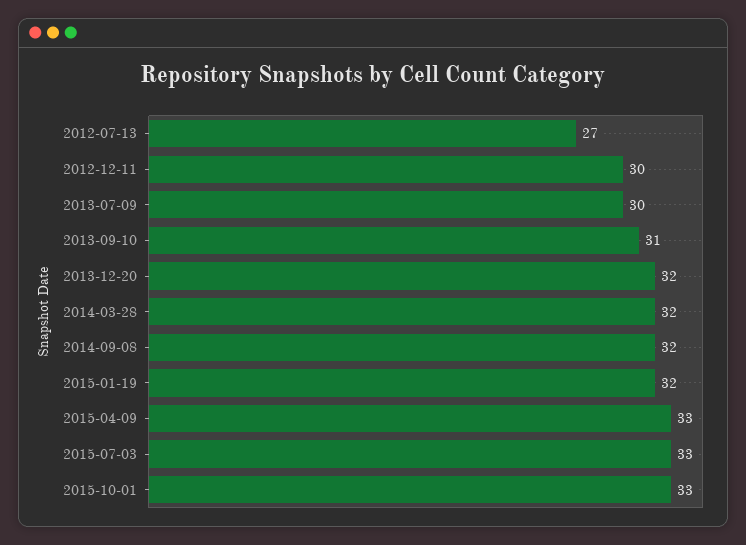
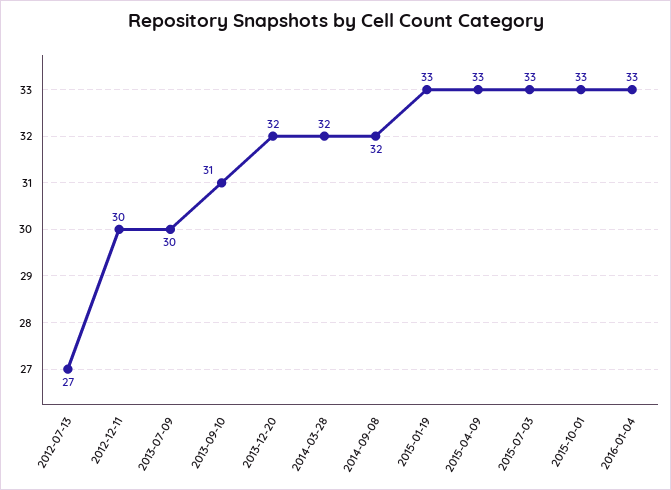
2015-01-19: 32 -> 33
2016-01-04: none -> 33

